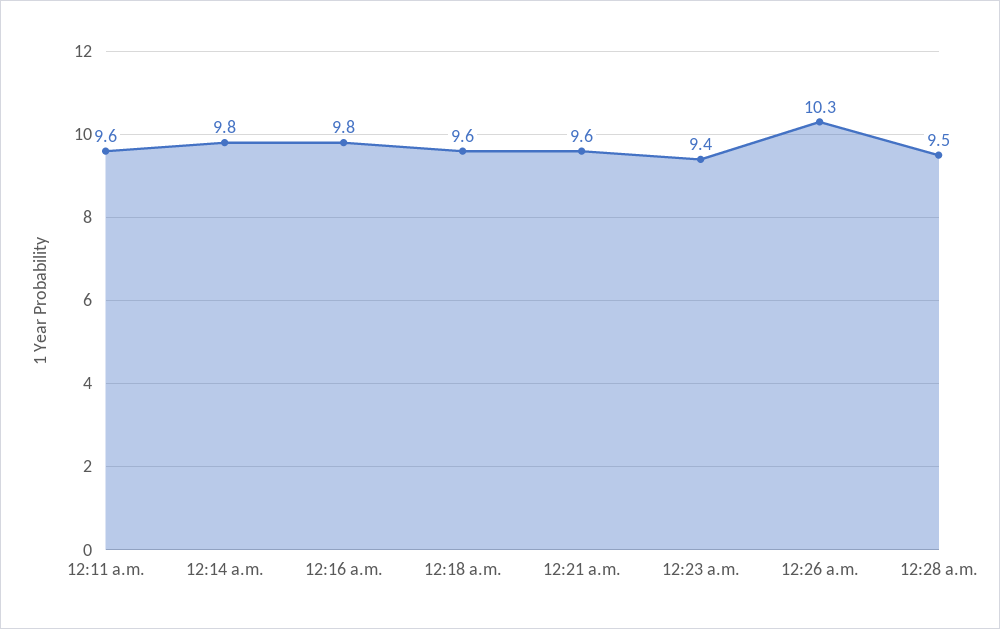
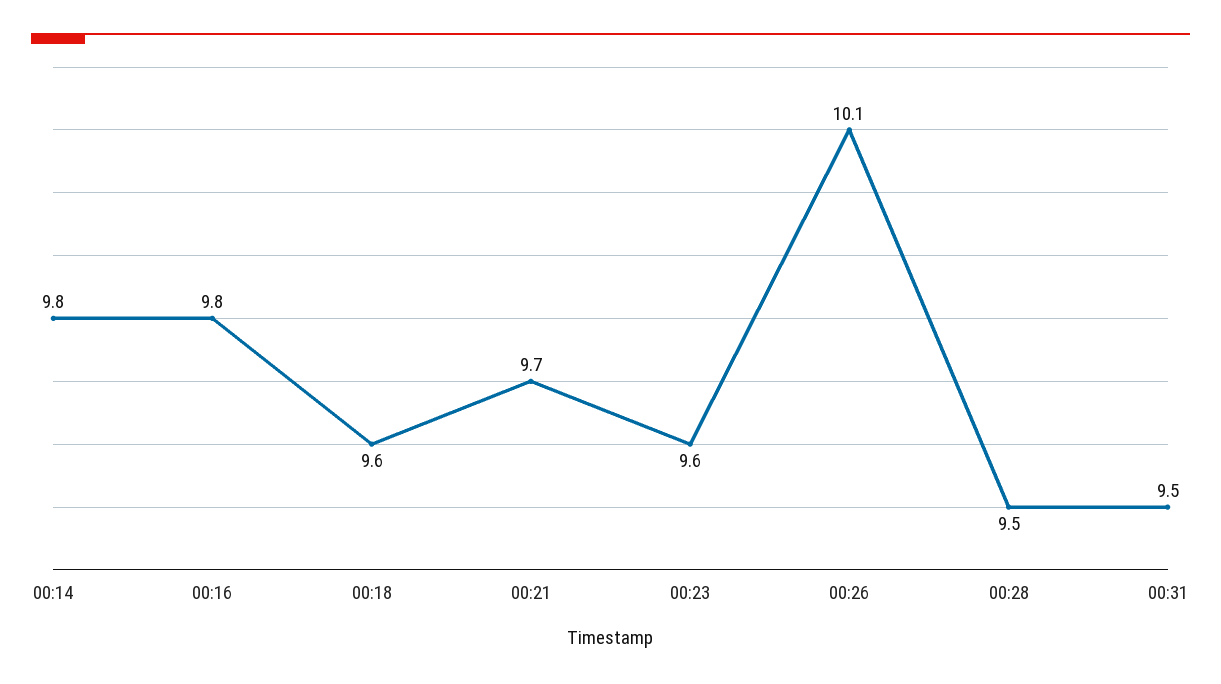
12:11 a.m.: 9.6 -> none
12:21 a.m.: 9.6 -> 9.7
12:23 a.m.: 9.4 -> 9.6
12:26 a.m.: 10.3 -> 10.1
00:31: none -> 9.5

